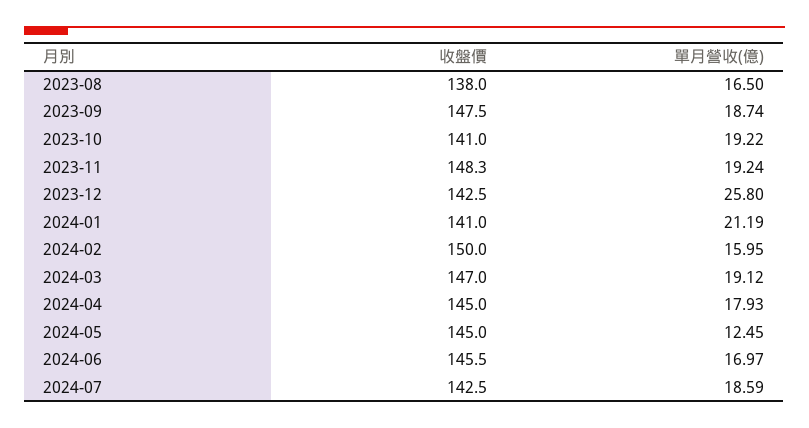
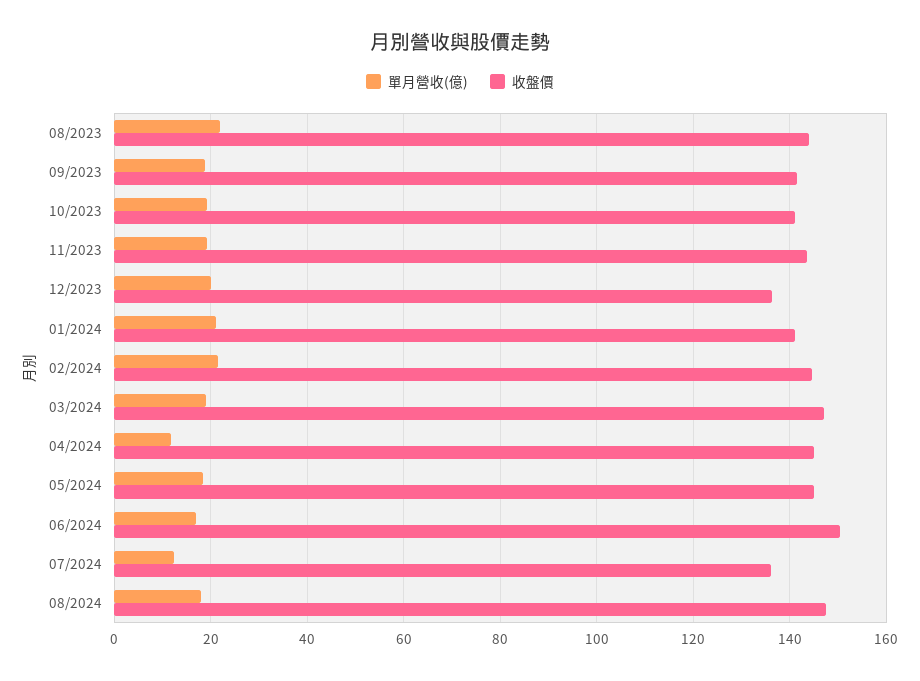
收盤價, 2023-08: 138 -> 144
單月營收(億), 2023-08: 16.5 -> 22
收盤價, 2023-09: 147.5 -> 142
收盤價, 2023-11: 148.3 -> 144
收盤價, 2023-12: 142.5 -> 136
單月營收(億), 2023-12: 25.8 -> 20
收盤價, 2024-02: 150 -> 144
單月營收(億), 2024-02: 15.95 -> 22
單月營收(億), 2024-04: 17.93 -> 12
單月營收(億), 2024-05: 12.45 -> 18
收盤價, 2024-06: 145.5 -> 150
收盤價, 2024-07: 142.5 -> 136
單月營收(億), 2024-07: 18.59 -> 12
單月營收(億), 08/2024: none -> 18
收盤價, 08/2024: none -> 148

